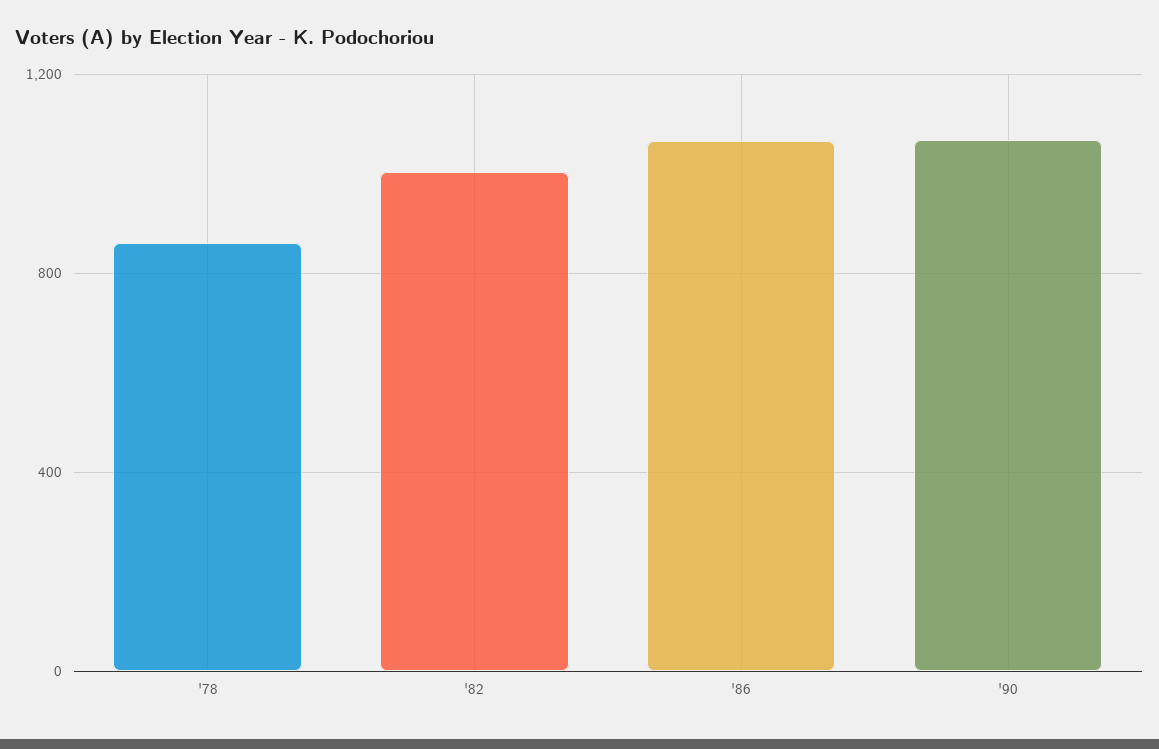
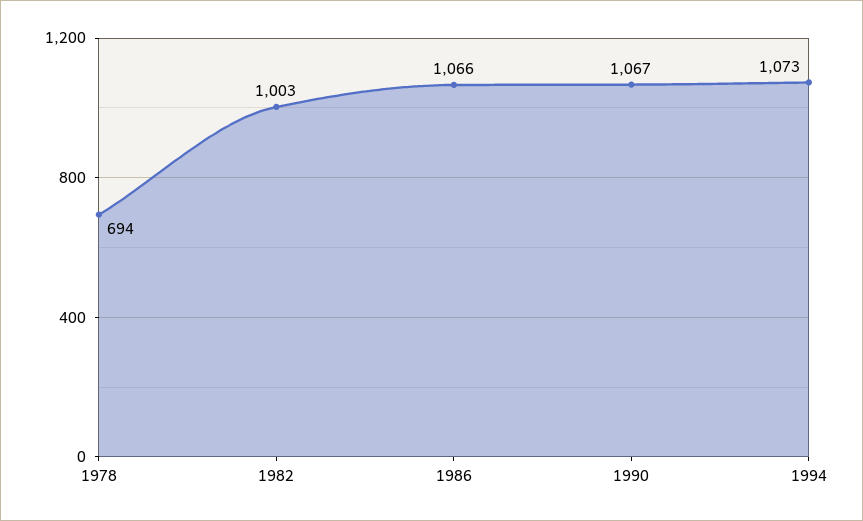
'78: 850 -> 694
1994: none -> 1073

